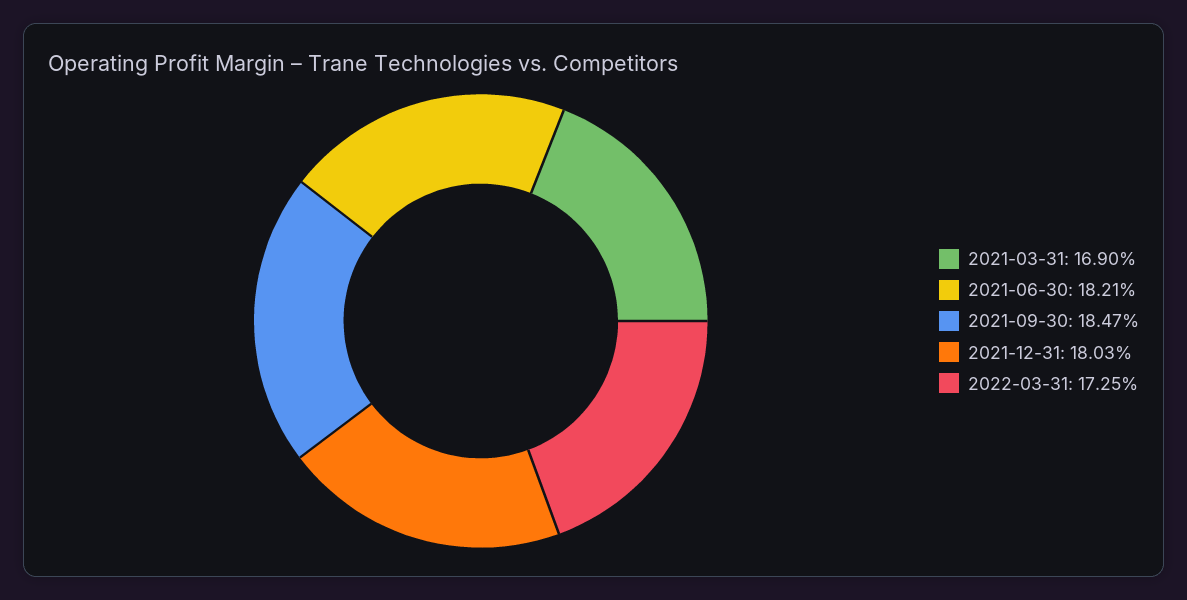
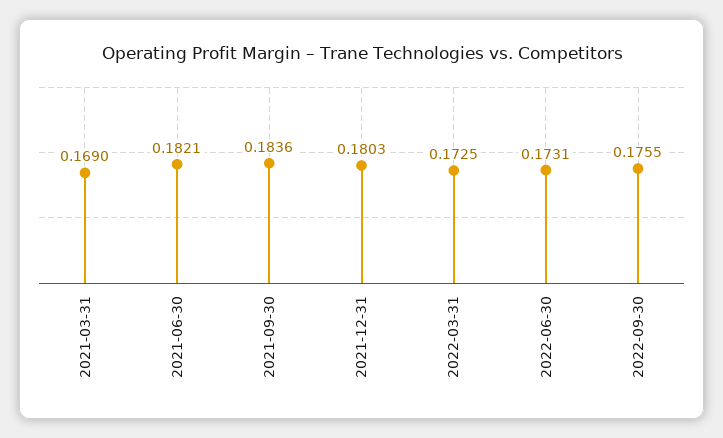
2021-09-30: 0.1847 -> 0.1836
2022-06-30: none -> 0.1731
2022-09-30: none -> 0.1755

